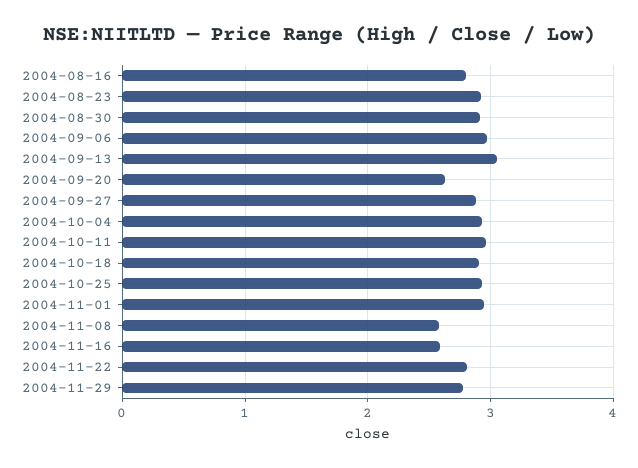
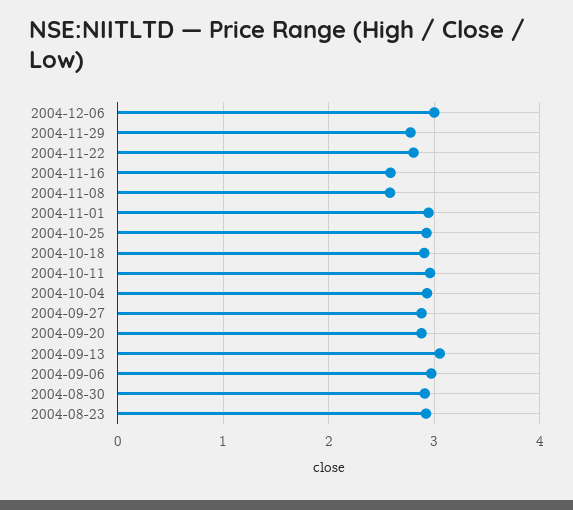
2004-08-16: 2.8 -> none
2004-09-20: 2.6 -> 2.9
2004-12-06: none -> 3

